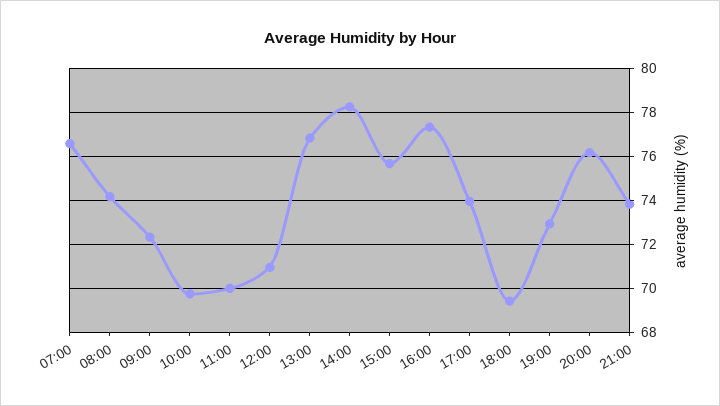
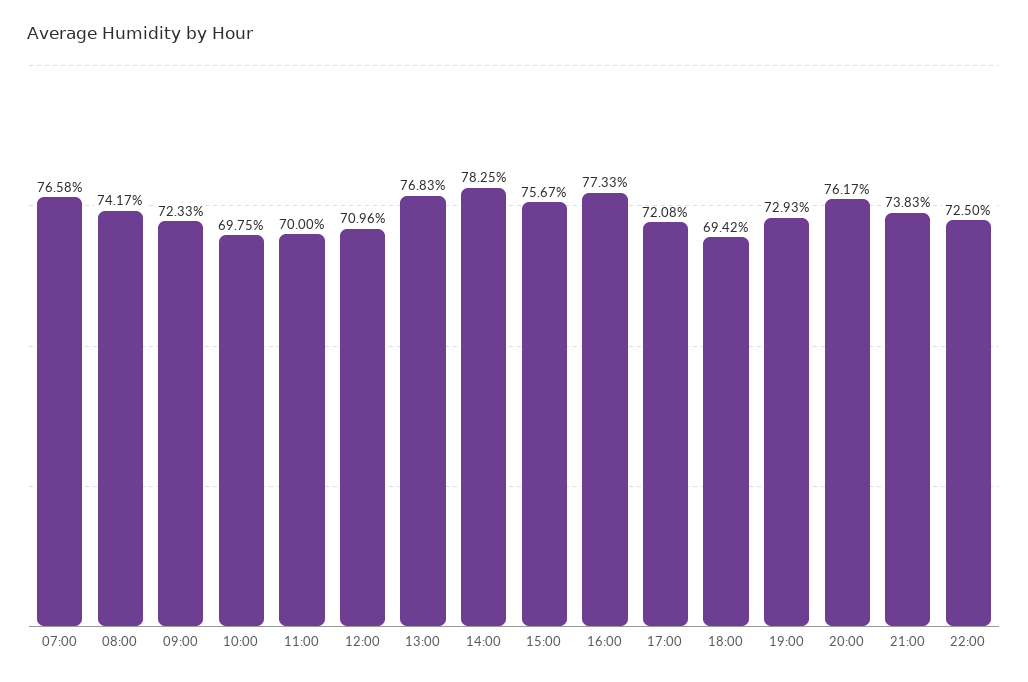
17:00: 74 -> 72.08
22:00: none -> 72.5

